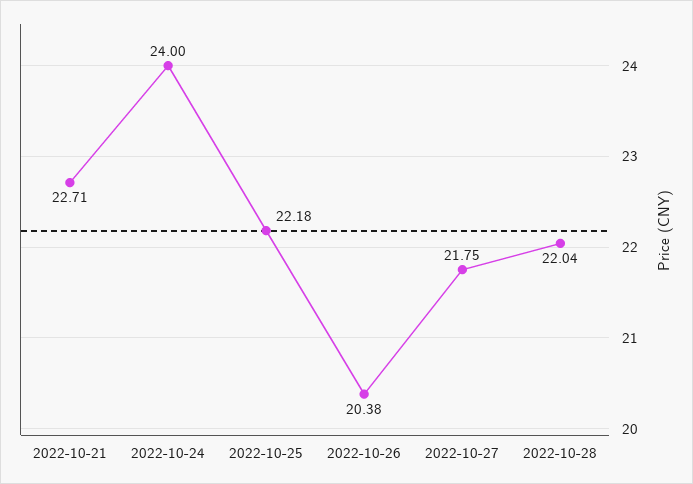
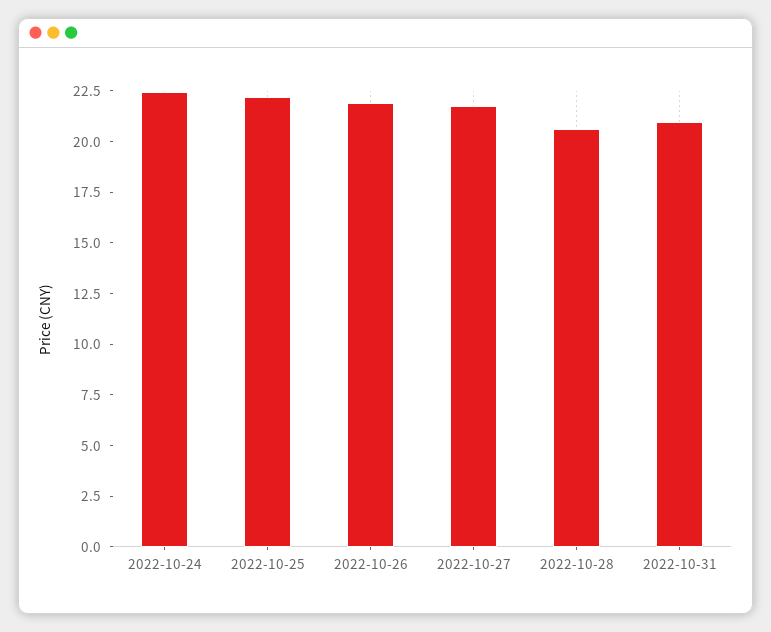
2022-10-21: 22.71 -> none
2022-10-24: 24 -> 22.5
2022-10-26: 20.38 -> 22
2022-10-28: 22.04 -> 20.5
2022-10-31: none -> 21

